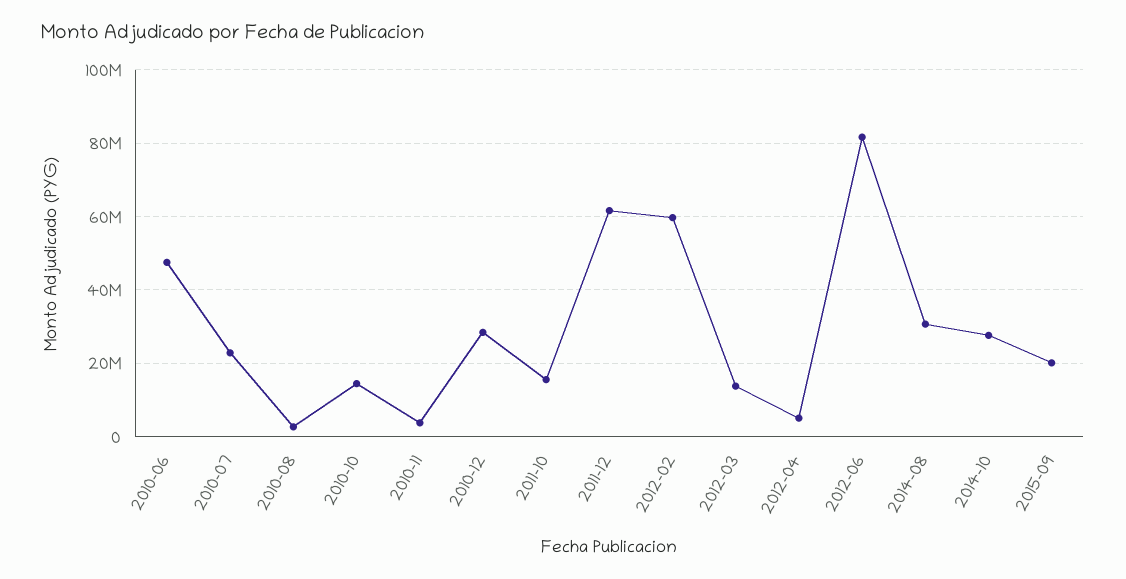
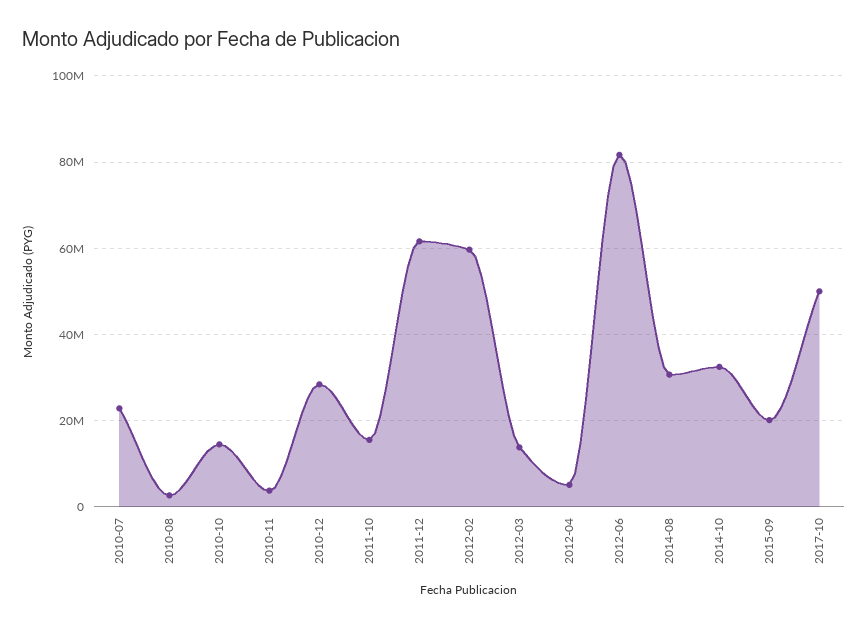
2010-06: 48000000 -> none
2014-10: 28000000 -> 32000000
2017-10: none -> 50000000

